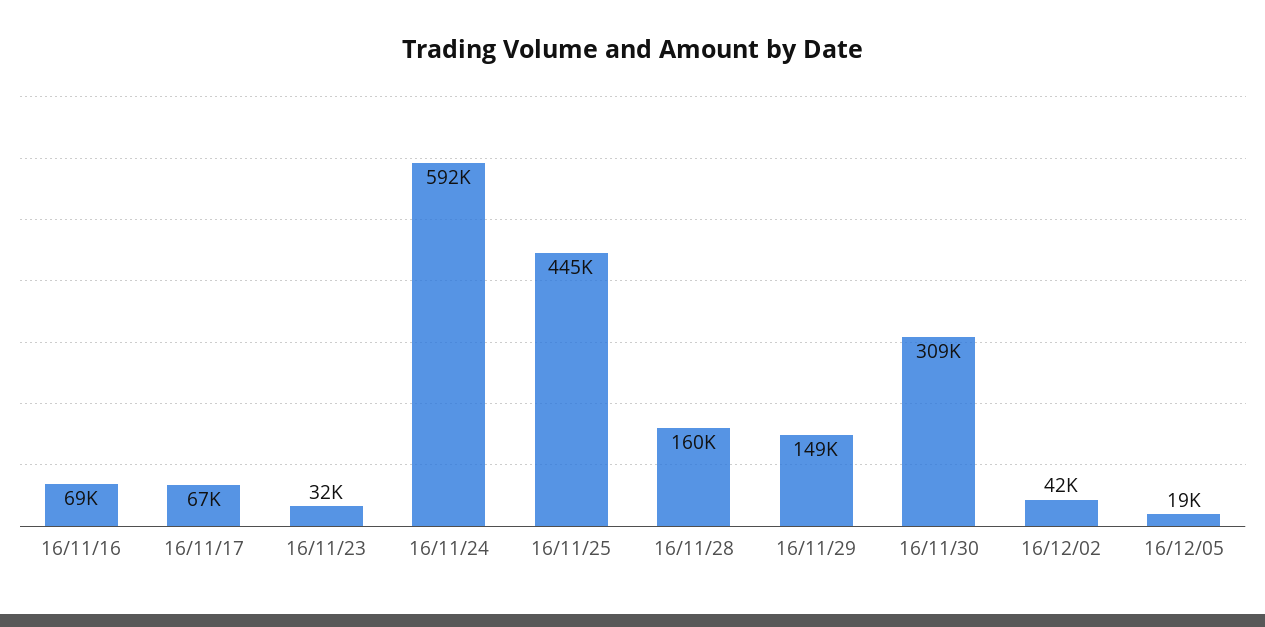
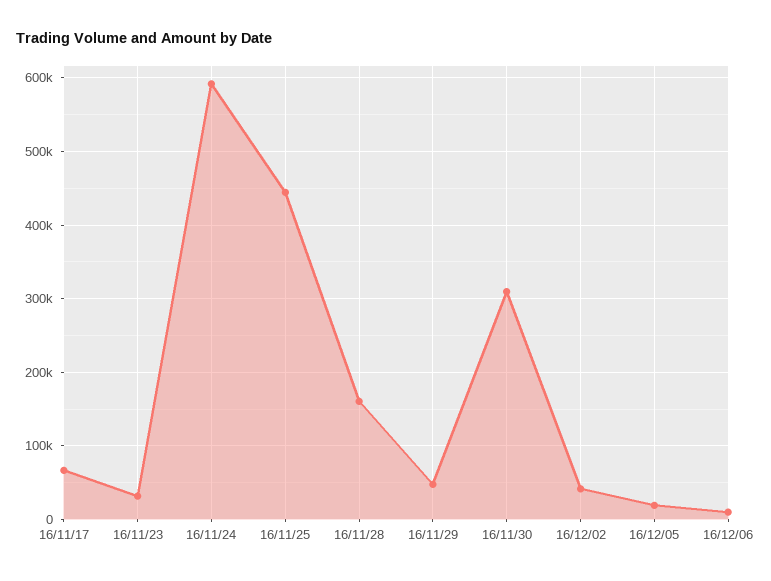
16/11/16: 69000 -> none
16/11/29: 149000 -> 50000
16/12/06: none -> 10000

